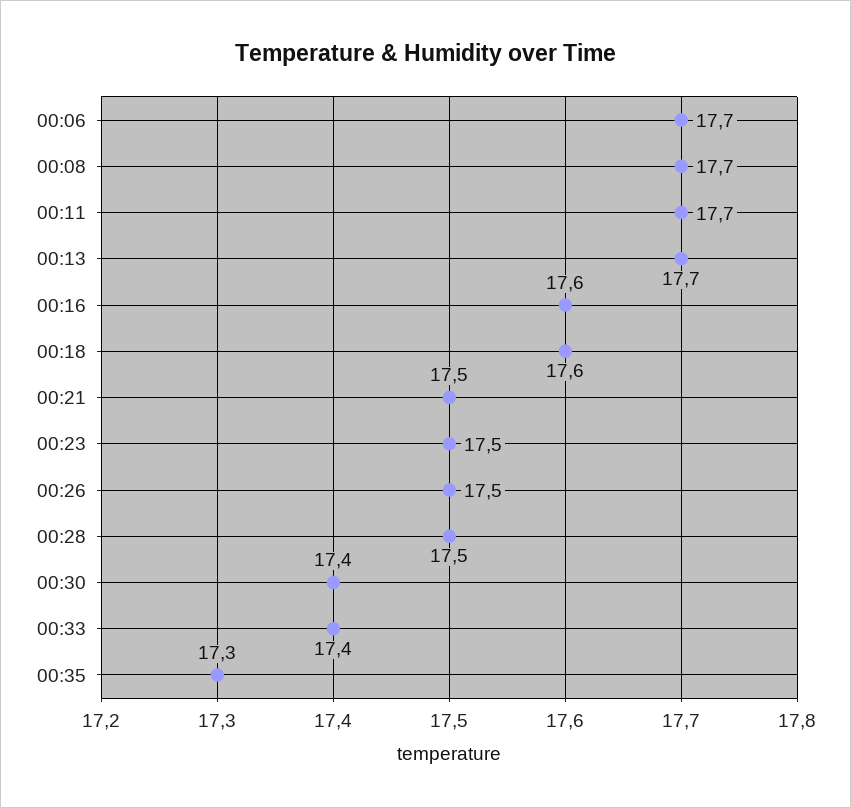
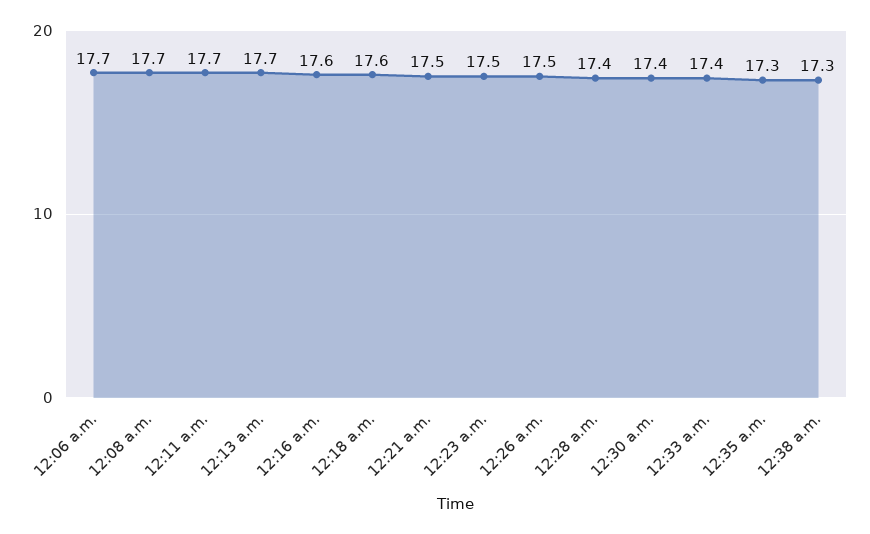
00:28: 17.5 -> 17.4
12:38 a.m.: none -> 17.3

